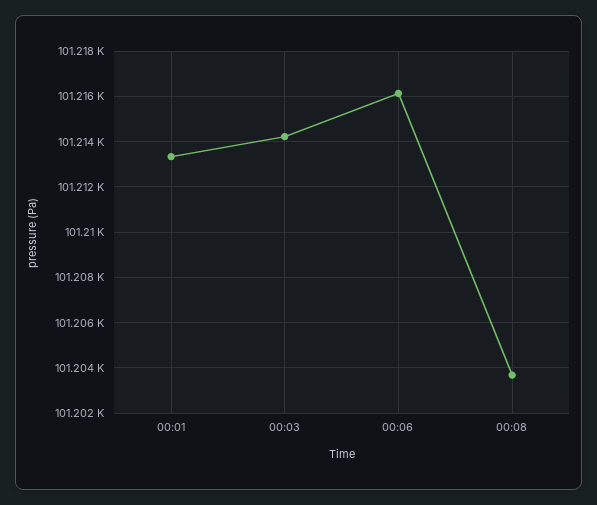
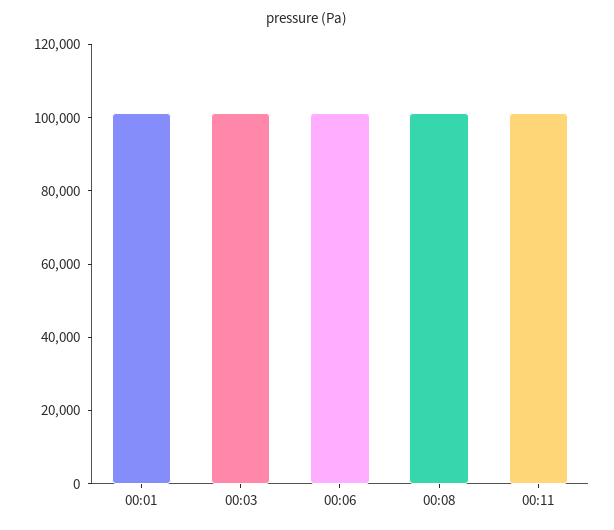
00:11: none -> 100000

